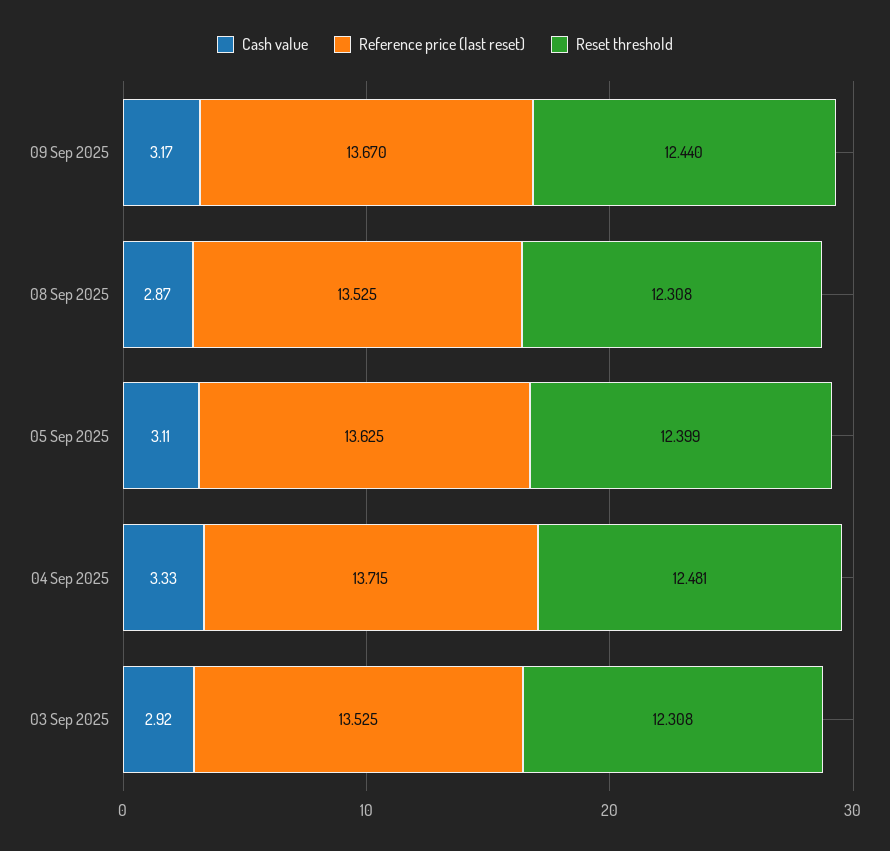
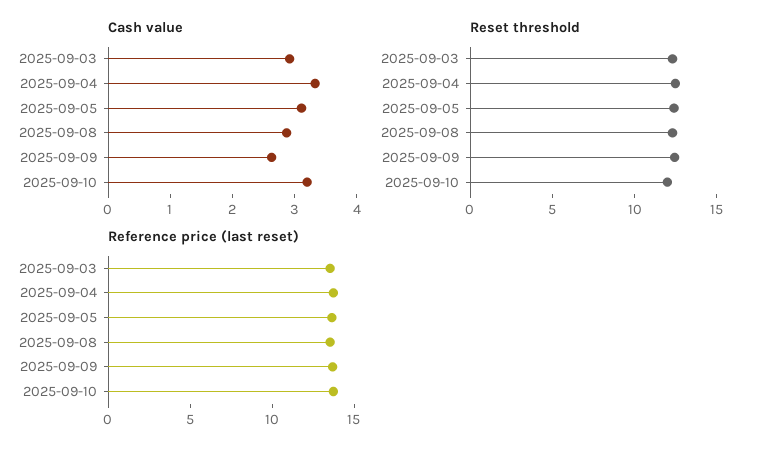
Cash value, 09 Sep 2025: 3.17 -> 2.6
Cash value, 2025-09-10: none -> 3.2
Reset threshold, 2025-09-10: none -> 12
Reference price (last reset), 2025-09-10: none -> 14

